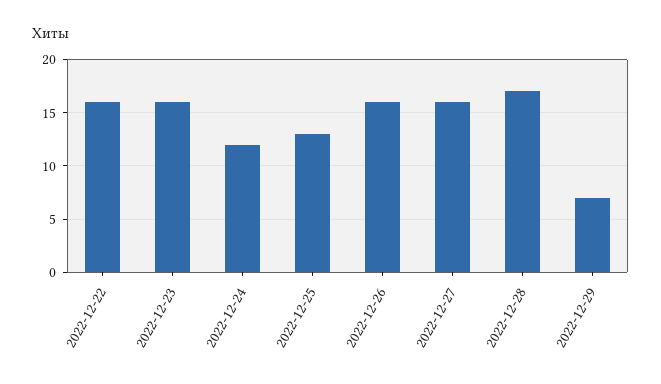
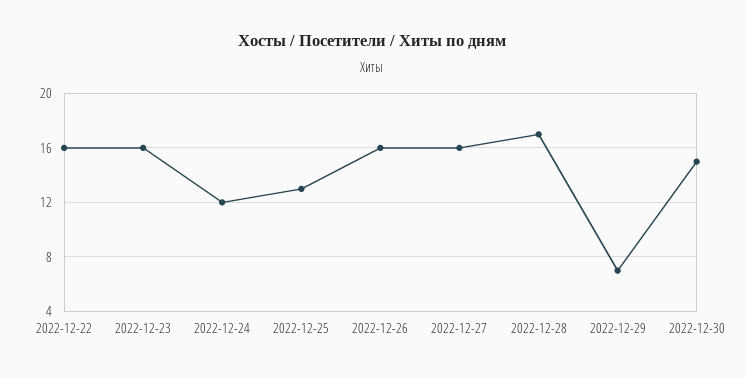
2022-12-30: none -> 15

